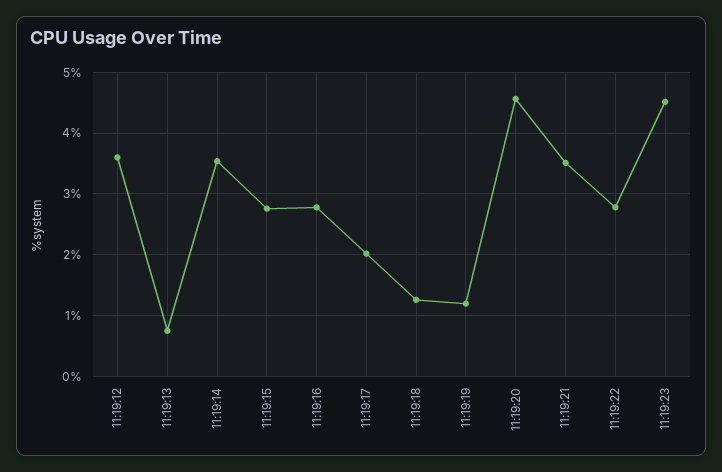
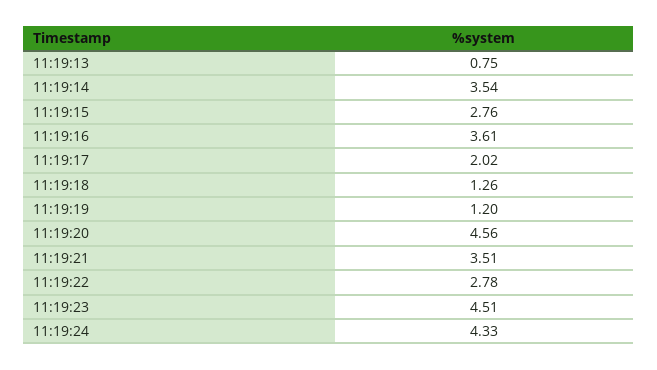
11:19:12: 3.6 -> none
11:19:16: 2.8 -> 3.61
11:19:24: none -> 4.33

